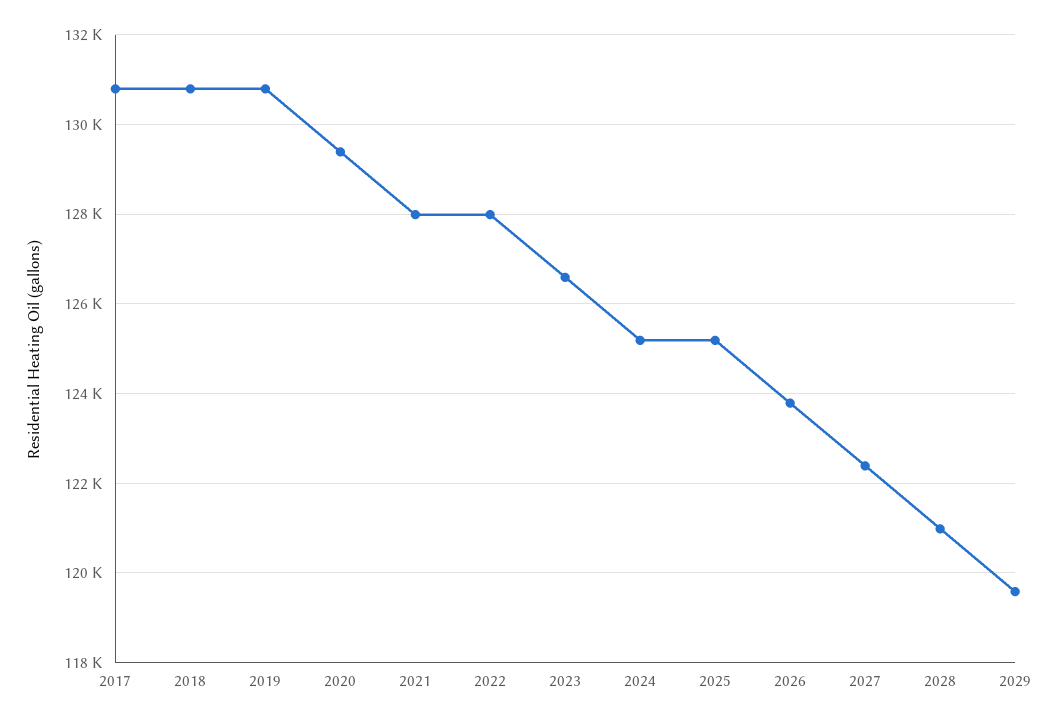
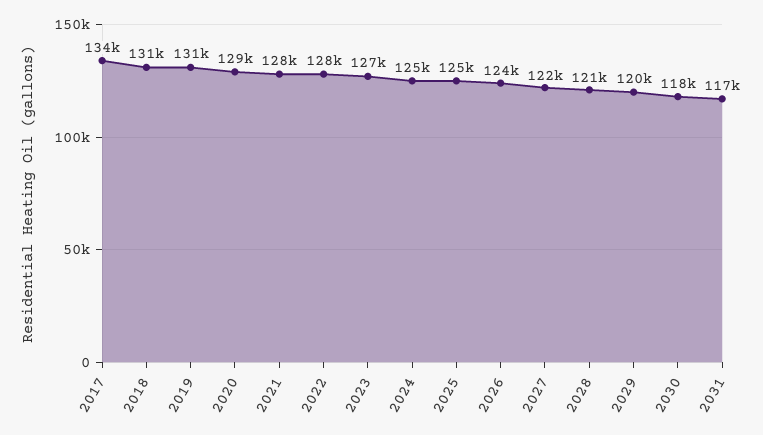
2017: 130800 -> 134000
2030: none -> 118000
2031: none -> 117000

